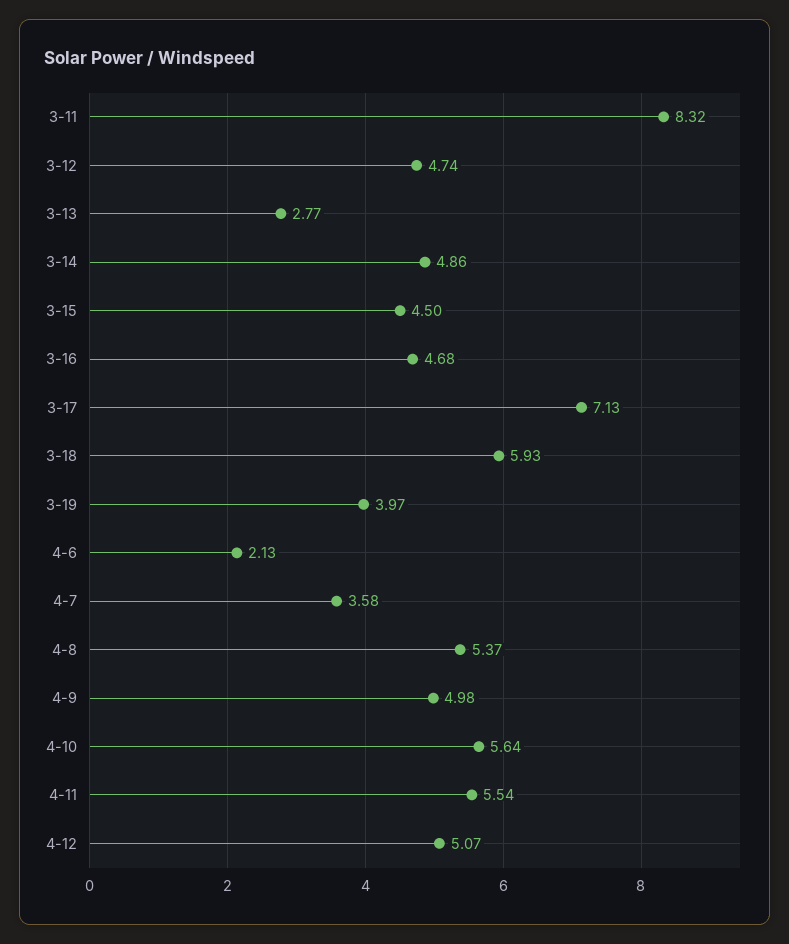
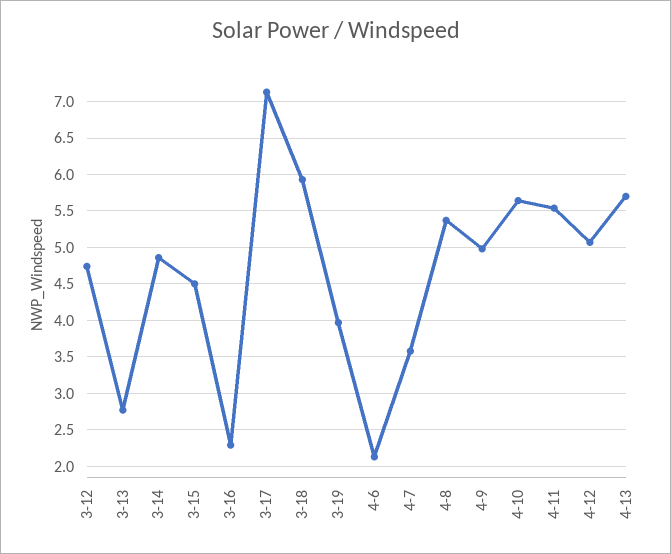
3-11: 8.32 -> none
3-16: 4.68 -> 2.3
4-13: none -> 5.7

